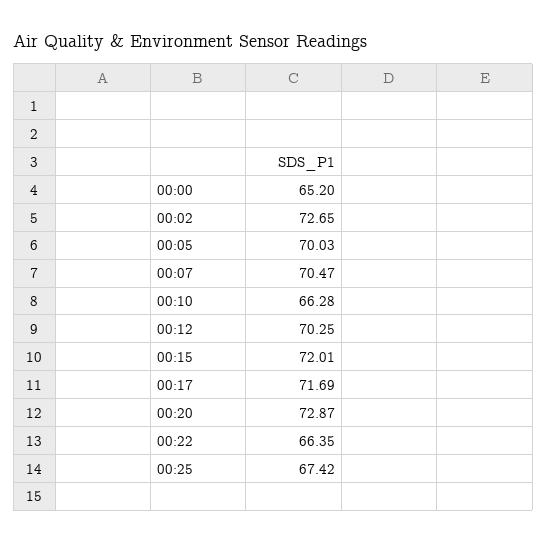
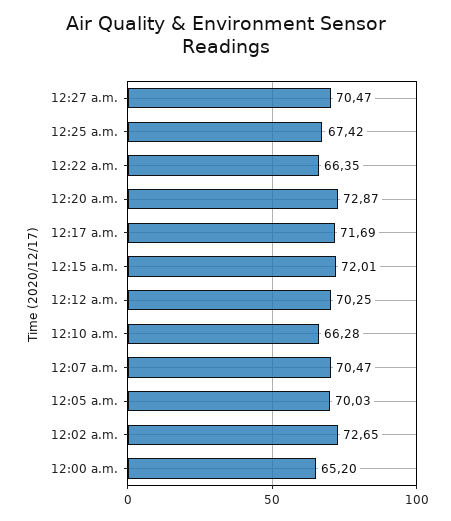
12:27 a.m.: none -> 70.47

